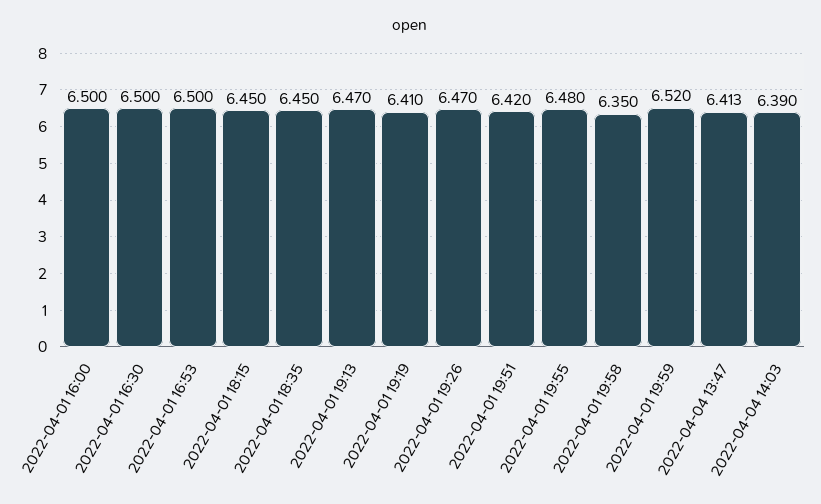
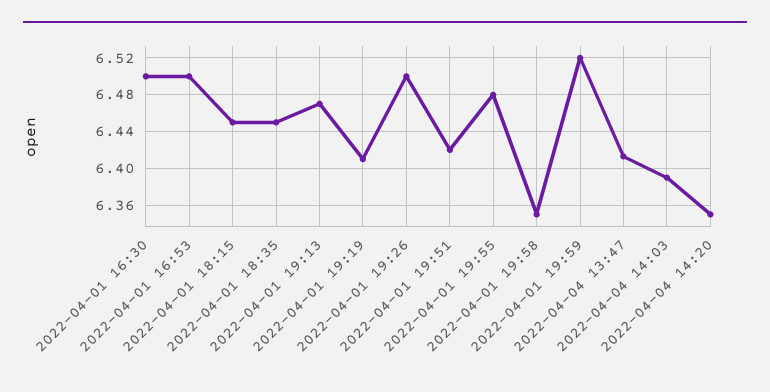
2022-04-01 16:00: 6.5 -> none
2022-04-01 19:26: 6.47 -> 6.5
2022-04-04 14:20: none -> 6.35

